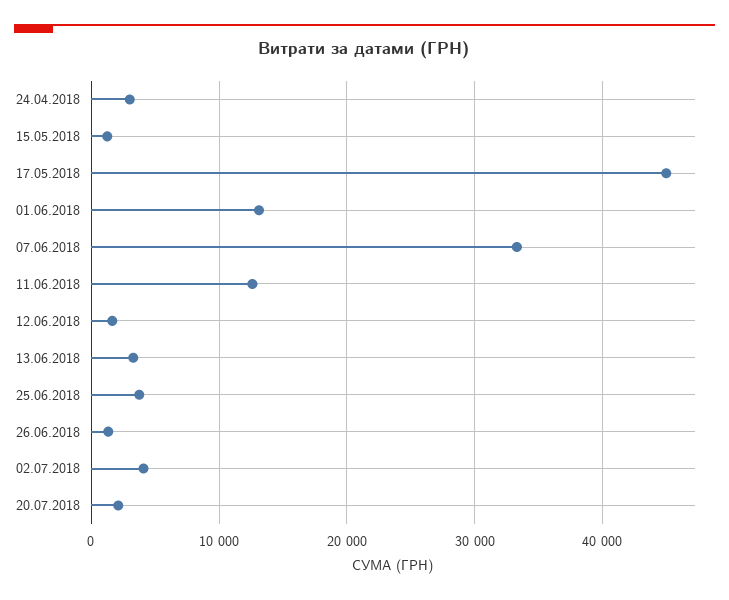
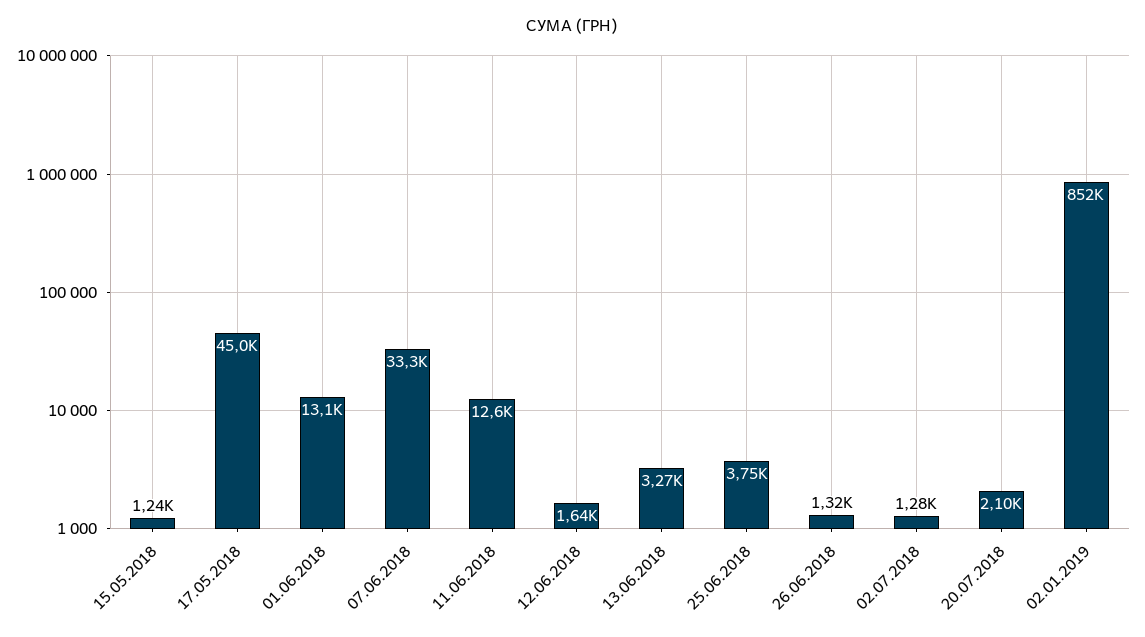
24.04.2018: 3000 -> none
02.07.2018: 4000 -> 1280
02.01.2019: none -> 852000

